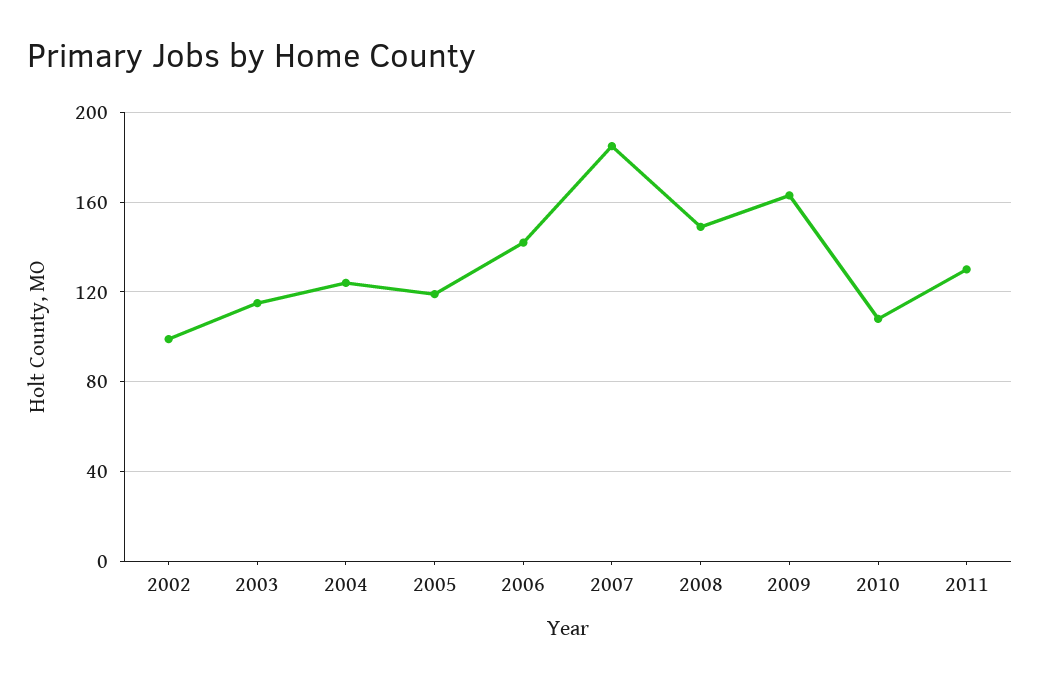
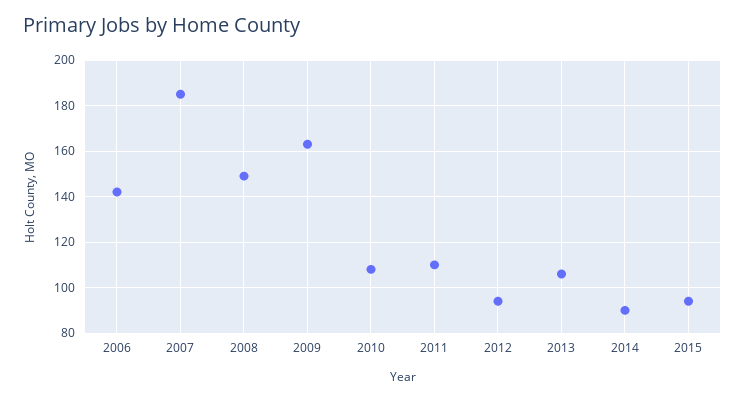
2002: 100 -> none
2003: 115 -> none
2004: 125 -> none
2005: 120 -> none
2011: 130 -> 110
2012: none -> 95
2013: none -> 105
2014: none -> 90
2015: none -> 95

